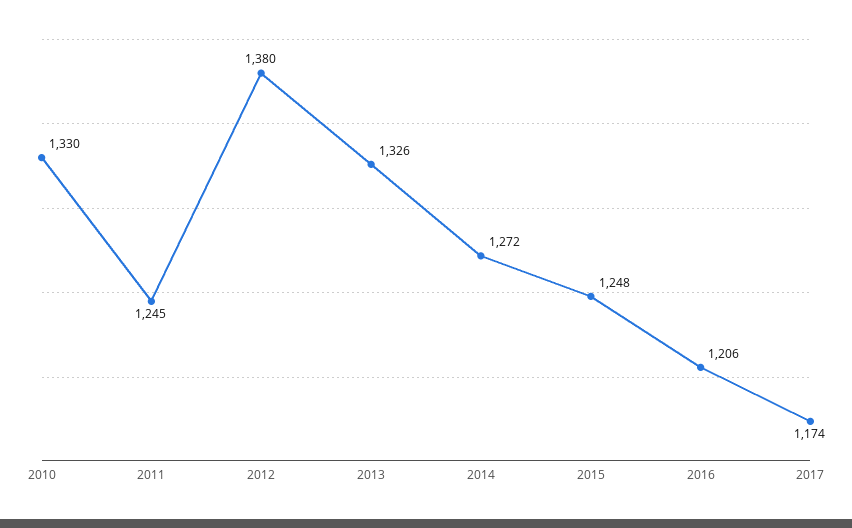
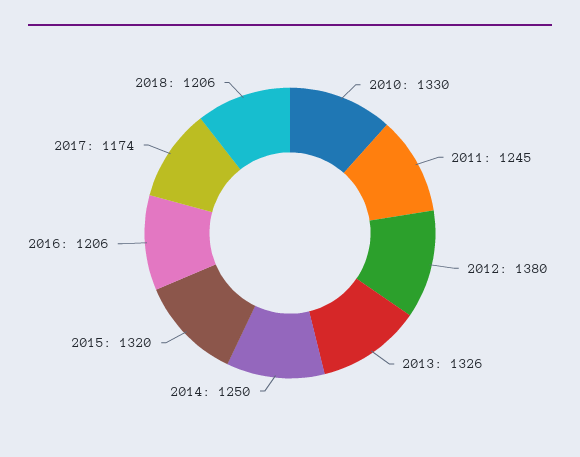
2014: 1272 -> 1250
2015: 1248 -> 1320
2018: none -> 1206

